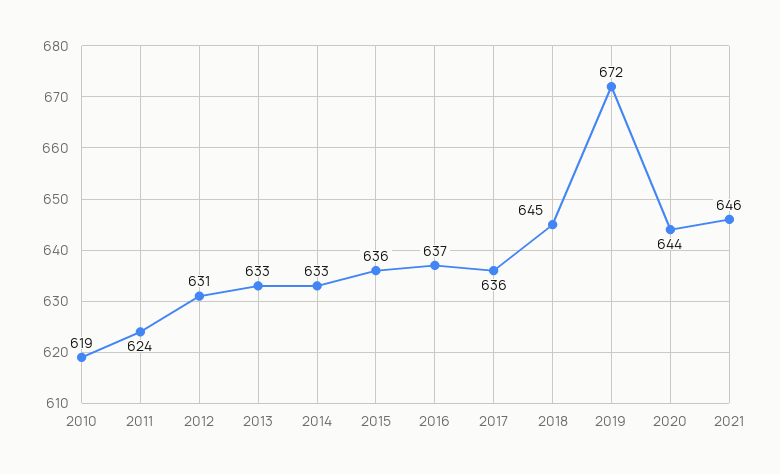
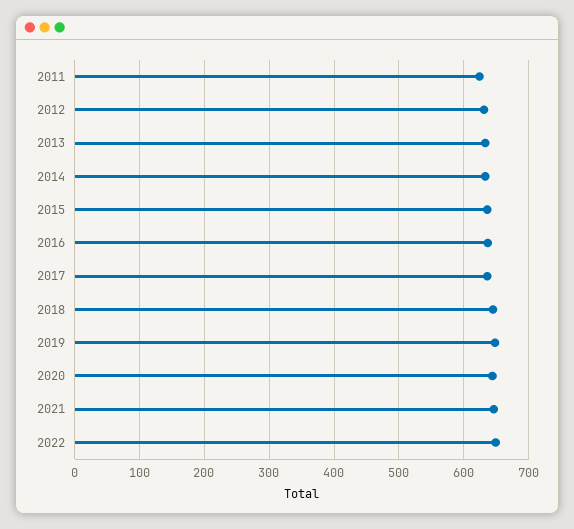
2010: 619 -> none
2019: 672 -> 650
2022: none -> 650

